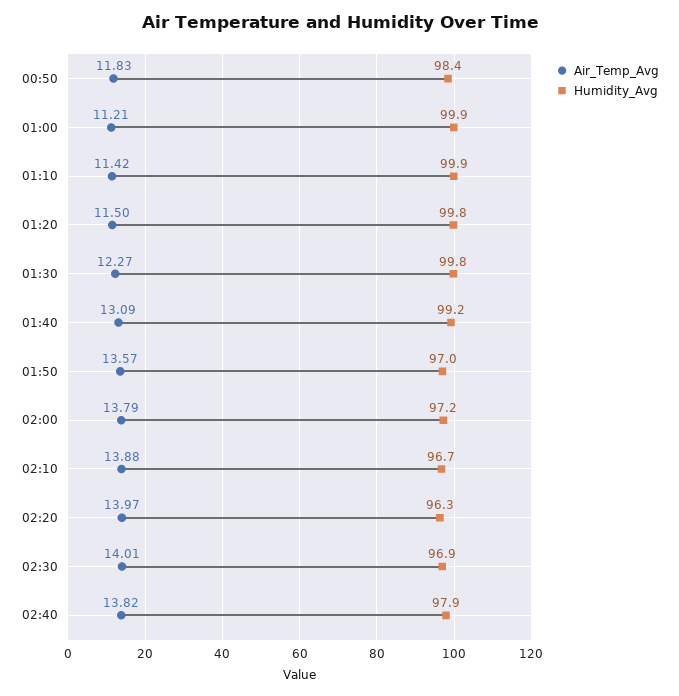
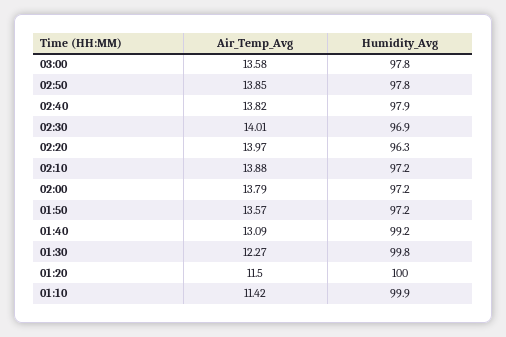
Air_Temp_Avg, 00:50: 11.83 -> none
Humidity_Avg, 00:50: 98.4 -> none
Air_Temp_Avg, 01:00: 11.21 -> none
Humidity_Avg, 01:00: 99.9 -> none
Humidity_Avg, 01:20: 99.8 -> 100
Humidity_Avg, 01:50: 97 -> 97.2
Humidity_Avg, 02:10: 96.7 -> 97.2
Air_Temp_Avg, 03:00: none -> 13.58
Humidity_Avg, 03:00: none -> 97.8
Air_Temp_Avg, 02:50: none -> 13.85
Humidity_Avg, 02:50: none -> 97.8

